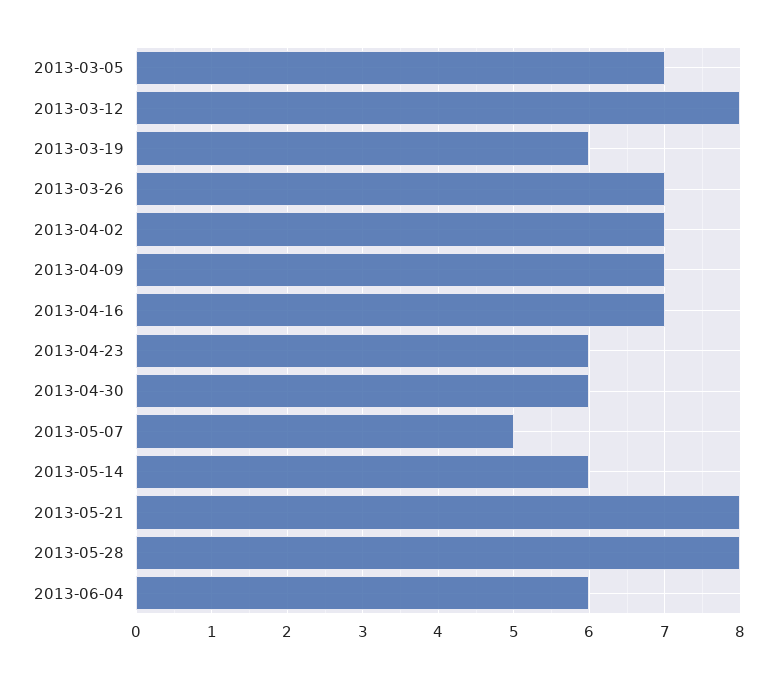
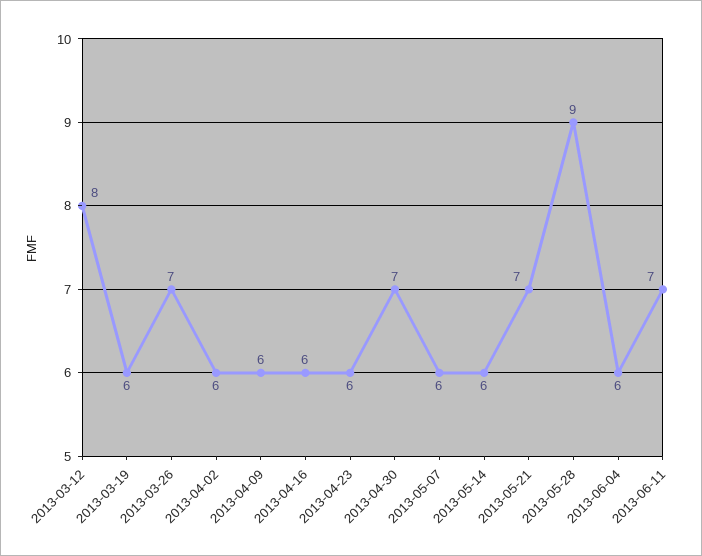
2013-03-05: 7 -> none
2013-04-02: 7 -> 6
2013-04-09: 7 -> 6
2013-04-16: 7 -> 6
2013-04-30: 6 -> 7
2013-05-07: 5 -> 6
2013-05-21: 8 -> 7
2013-05-28: 8 -> 9
2013-06-11: none -> 7

